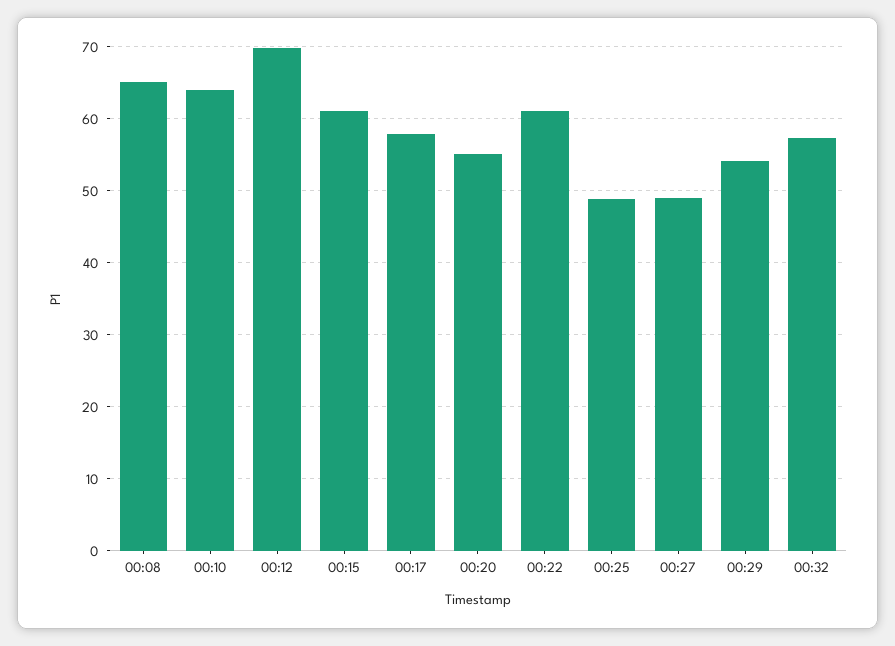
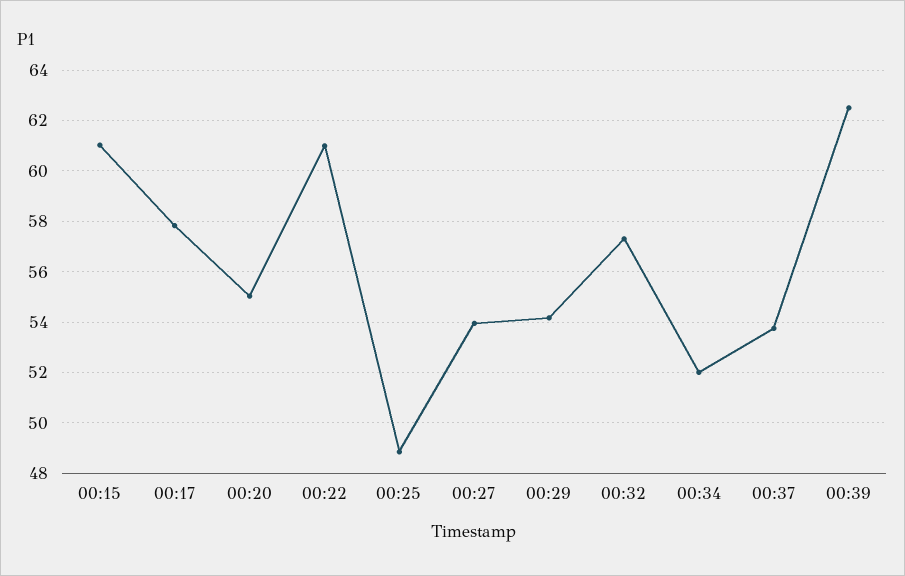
00:08: 65 -> none
00:10: 64 -> none
00:12: 70 -> none
00:27: 49 -> 54
00:34: none -> 52
00:37: none -> 53.75
00:39: none -> 62.5

